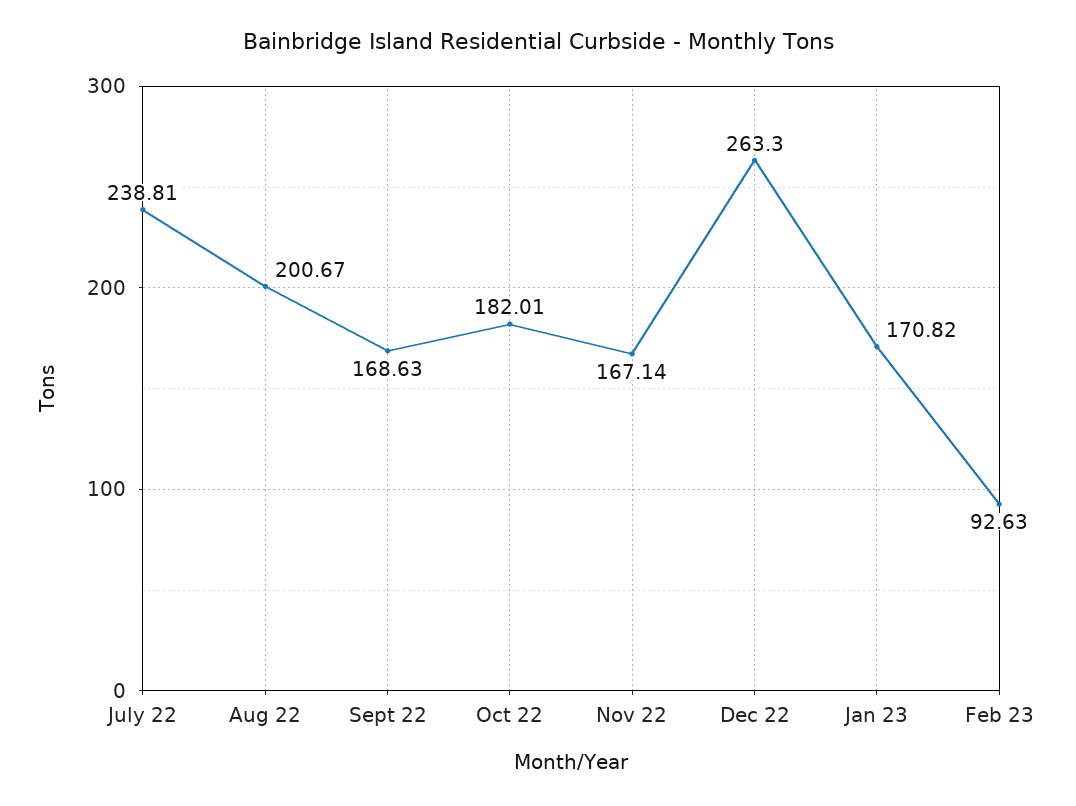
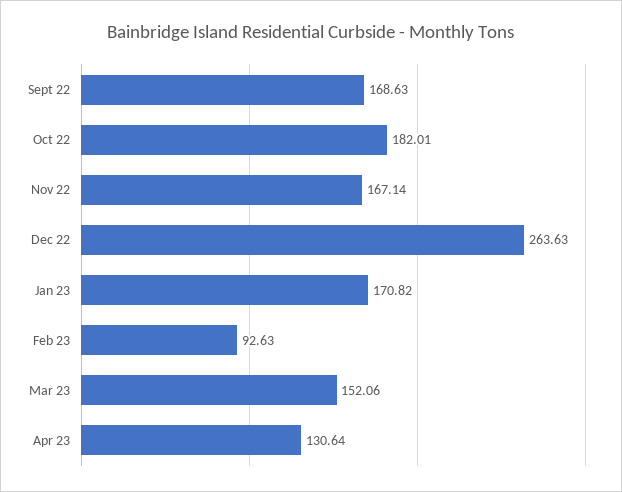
July 22: 238.81 -> none
Aug 22: 200.67 -> none
Dec 22: 263.3 -> 263.63
Mar 23: none -> 152.06
Apr 23: none -> 130.64

